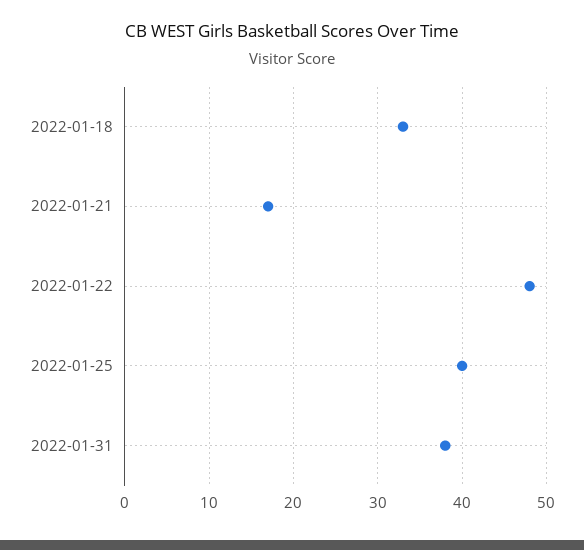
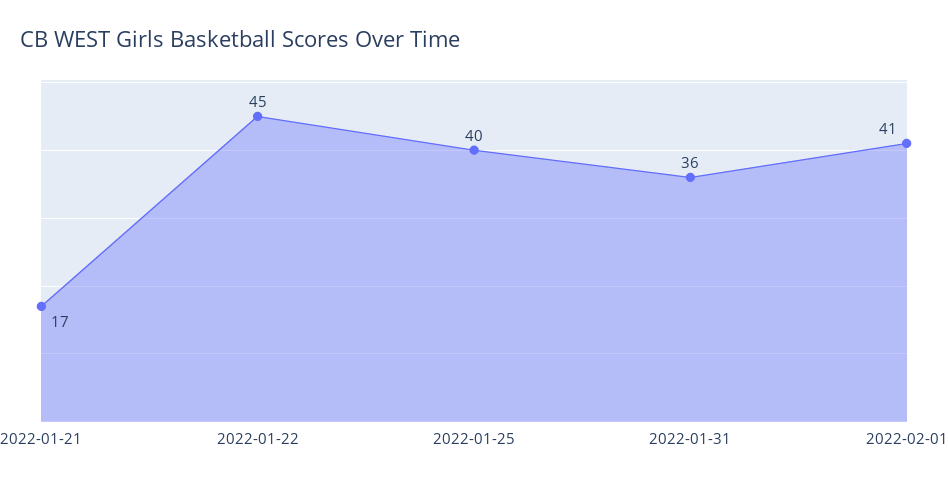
2022-01-18: 33 -> none
2022-01-22: 48 -> 45
2022-01-31: 38 -> 36
2022-02-01: none -> 41

